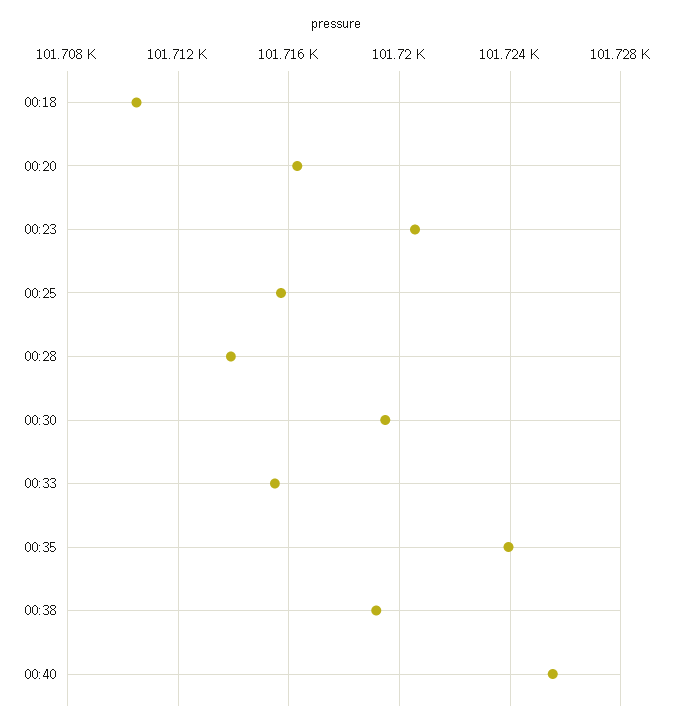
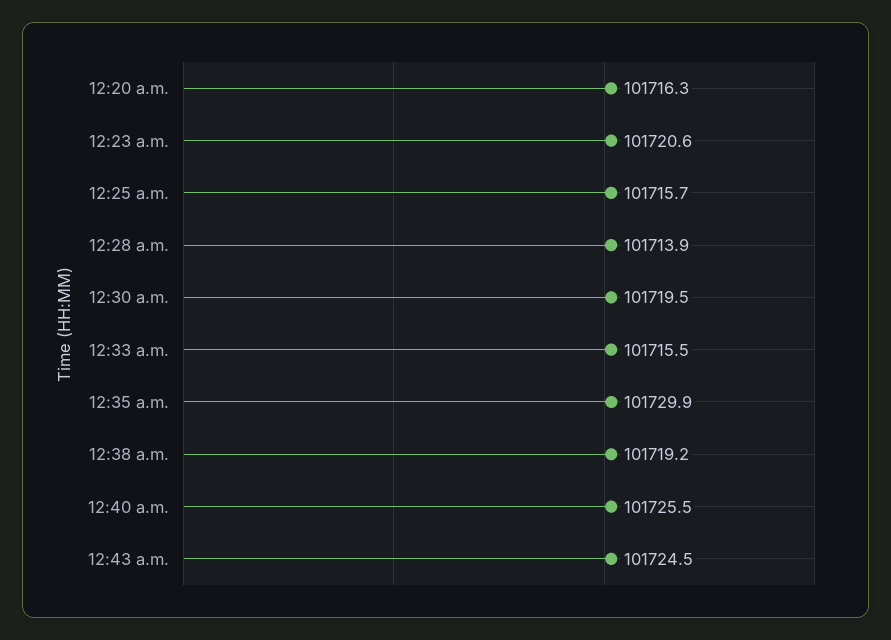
00:18: 101710.5 -> none
00:35: 101724 -> 101729.9
12:43 a.m.: none -> 101724.5

